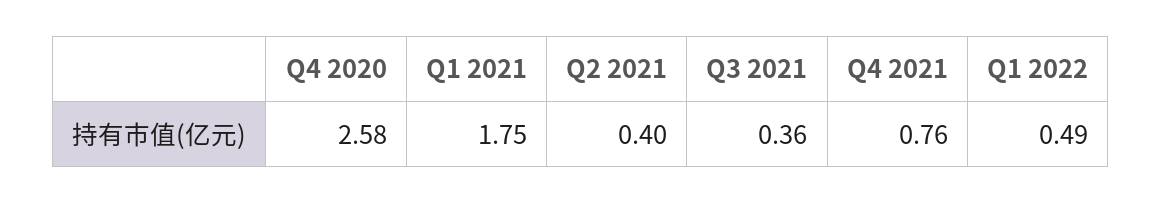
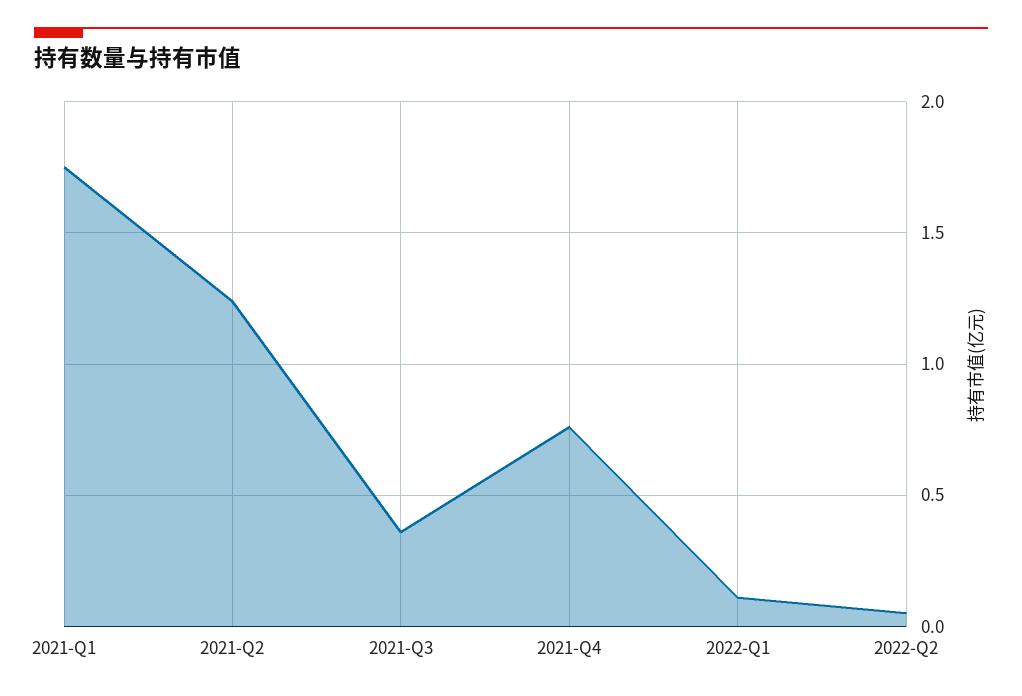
Q4 2020: 2.58 -> none
Q2 2021: 0.4 -> 1.25
Q1 2022: 0.49 -> 0.1
2022-Q2: none -> 0.05

